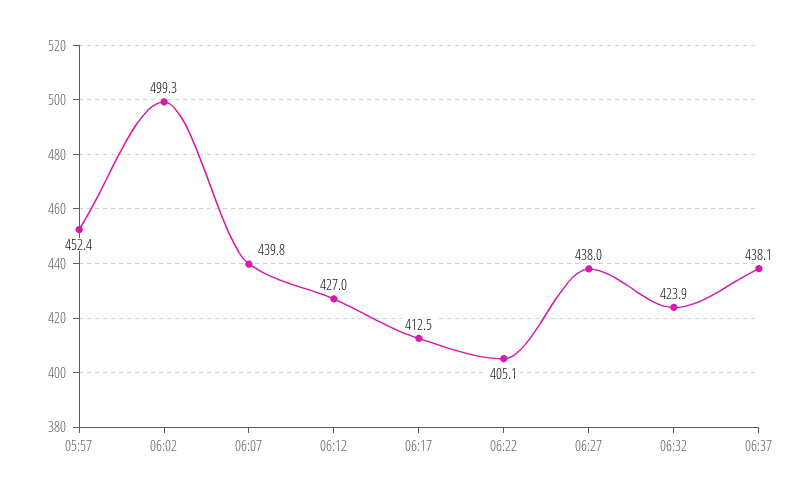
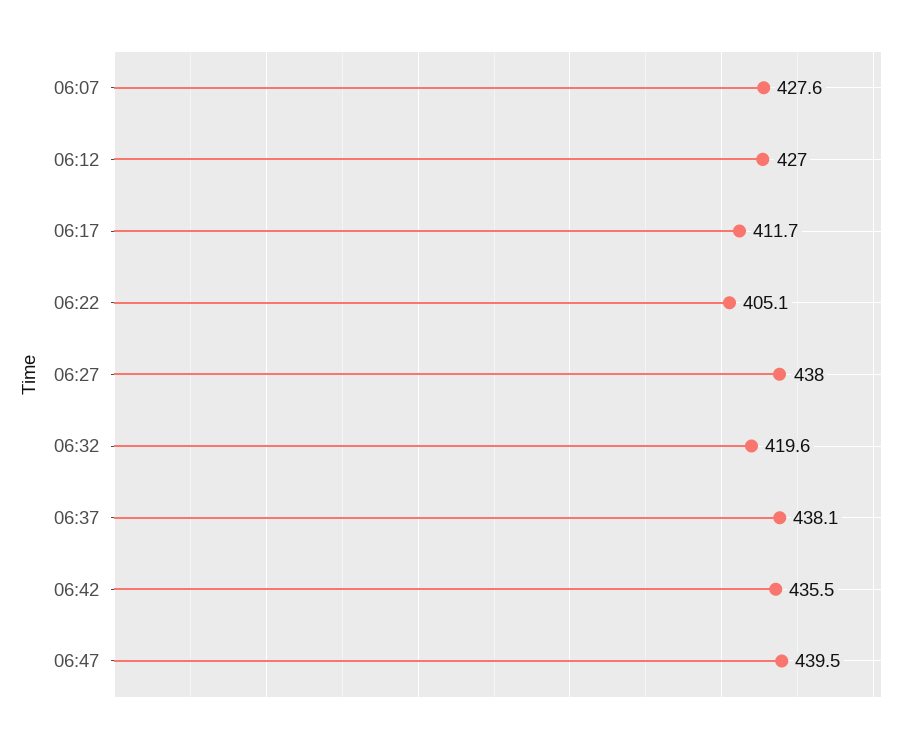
05:57: 452.4 -> none
06:02: 499.3 -> none
06:07: 439.8 -> 427.6
06:17: 412.5 -> 411.7
06:32: 423.9 -> 419.6
06:42: none -> 435.5
06:47: none -> 439.5

